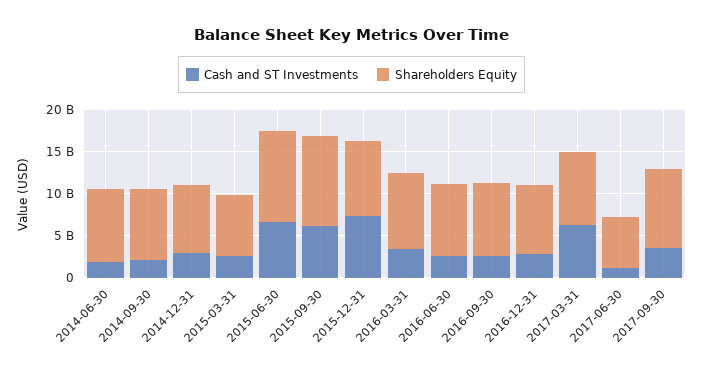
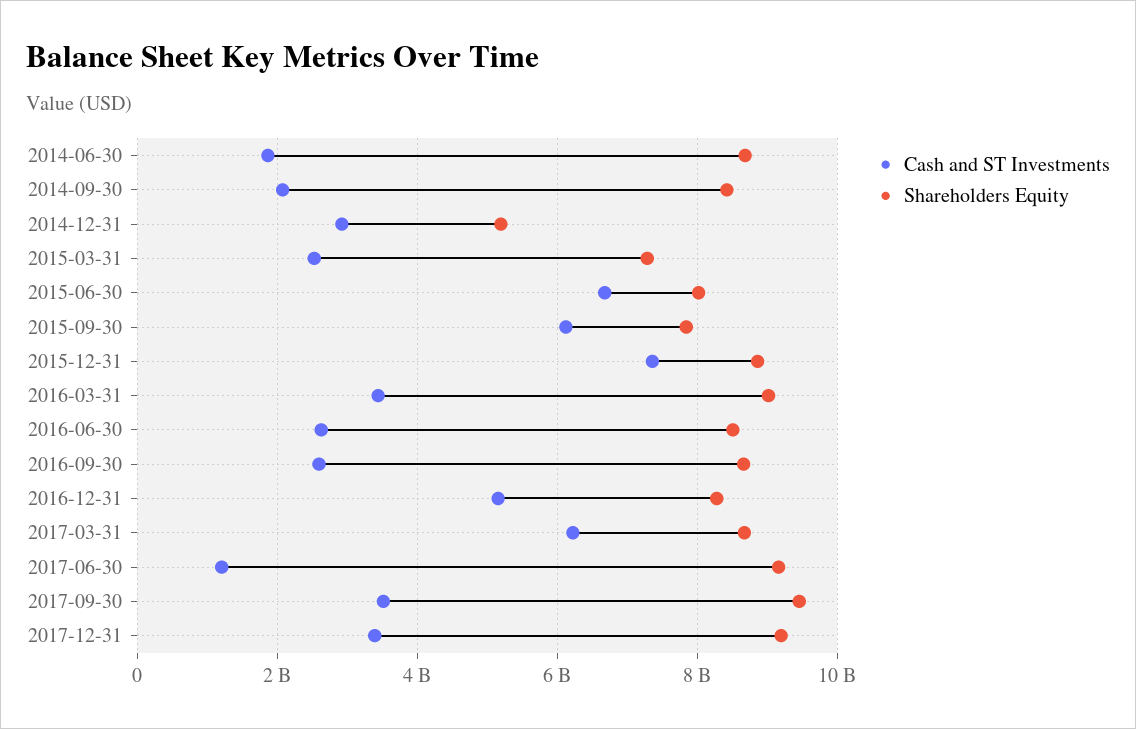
Shareholders Equity, 2014-12-31: 8000000000 -> 5200000000
Shareholders Equity, 2015-06-30: 11000000000 -> 8000000000
Shareholders Equity, 2015-09-30: 11000000000 -> 7800000000
Cash and ST Investments, 2016-12-31: 3000000000 -> 5200000000
Shareholders Equity, 2017-06-30: 6000000000 -> 9200000000
Cash and ST Investments, 2017-12-31: none -> 3400000000
Shareholders Equity, 2017-12-31: none -> 9200000000

